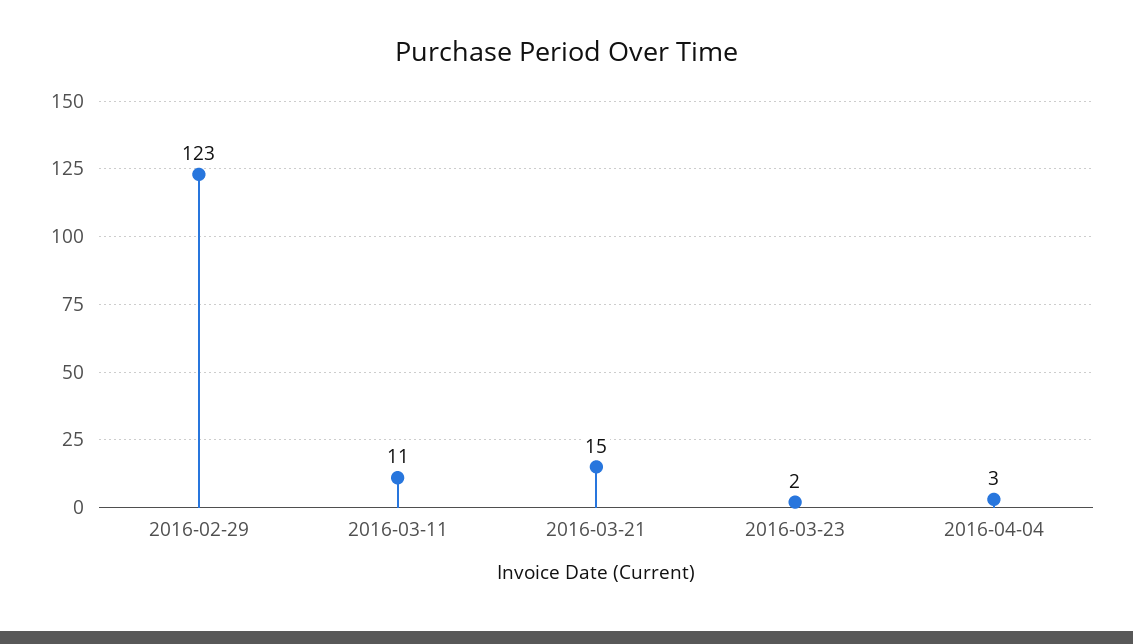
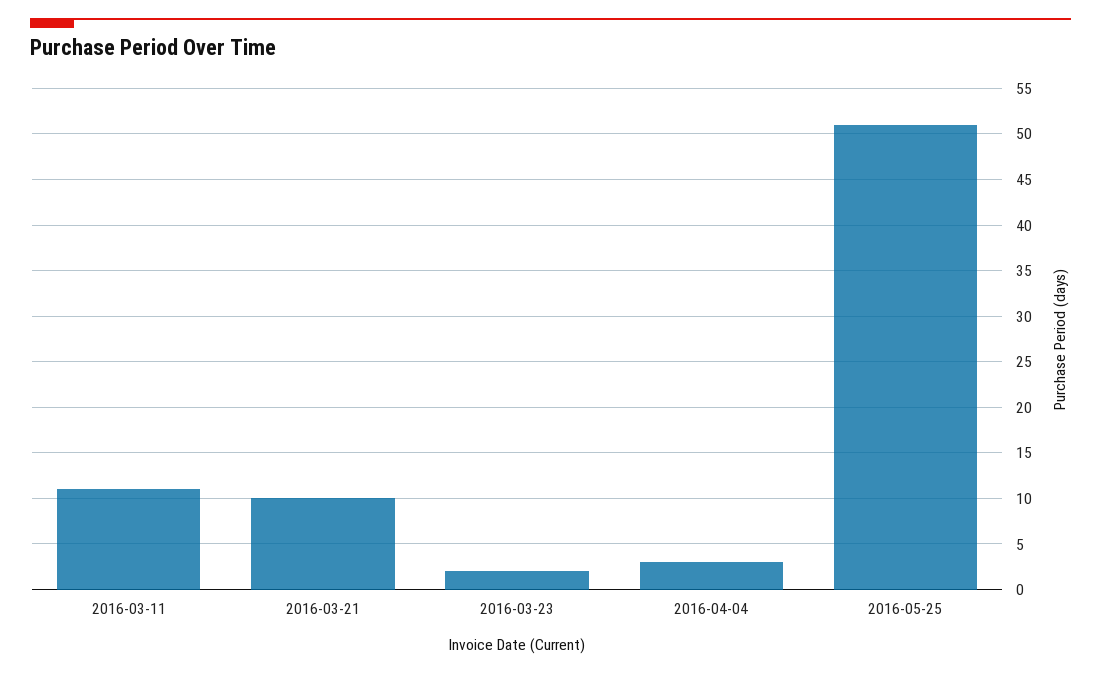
2016-02-29: 123 -> none
2016-03-21: 15 -> 10
2016-05-25: none -> 51

